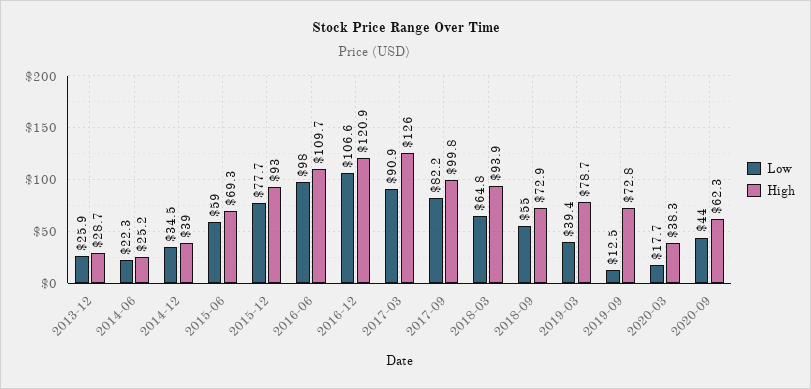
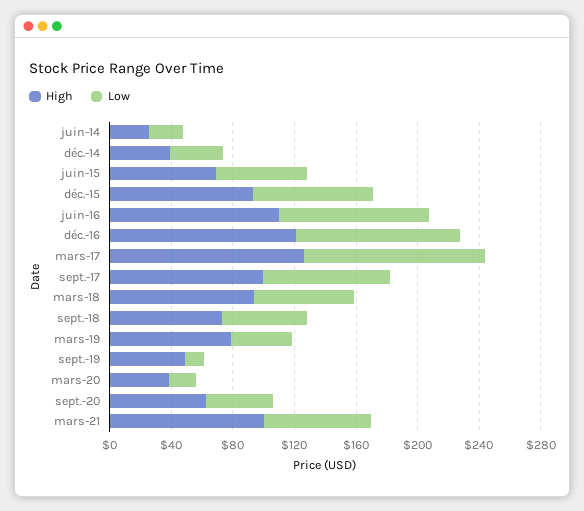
Low, 2013-12: 25.9 -> none
High, 2013-12: 28.7 -> none
Low, 2017-03: 90.9 -> 120
High, 2019-09: 72.8 -> 50
High, mars-21: none -> 100
Low, mars-21: none -> 70

